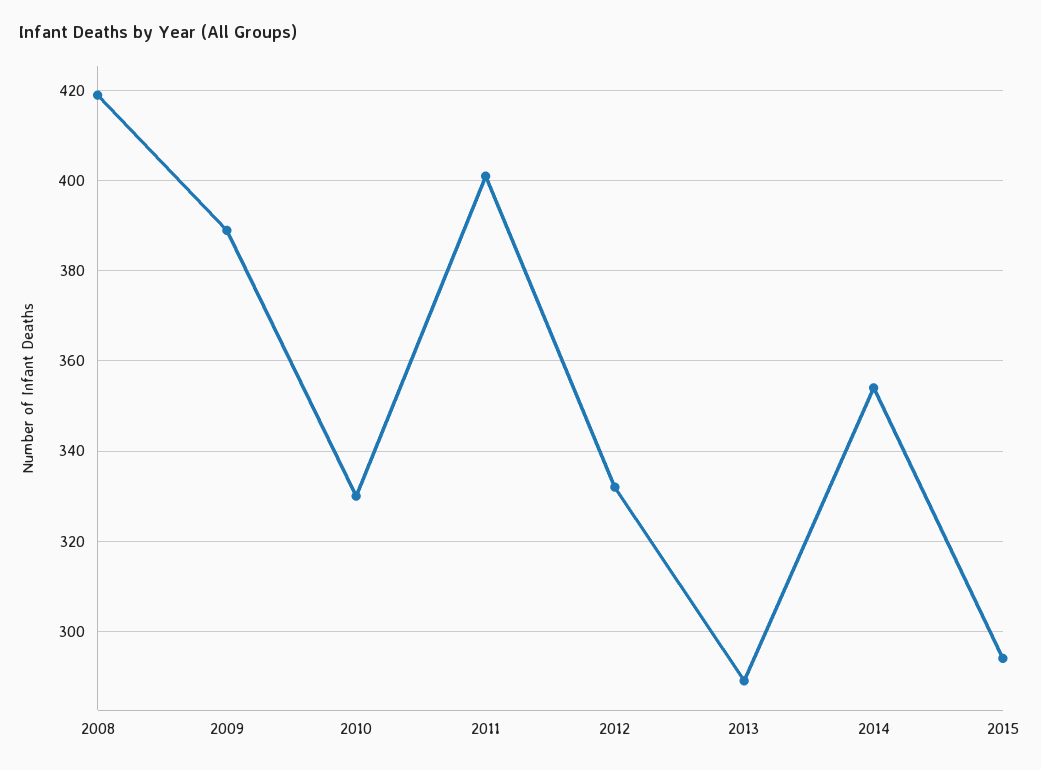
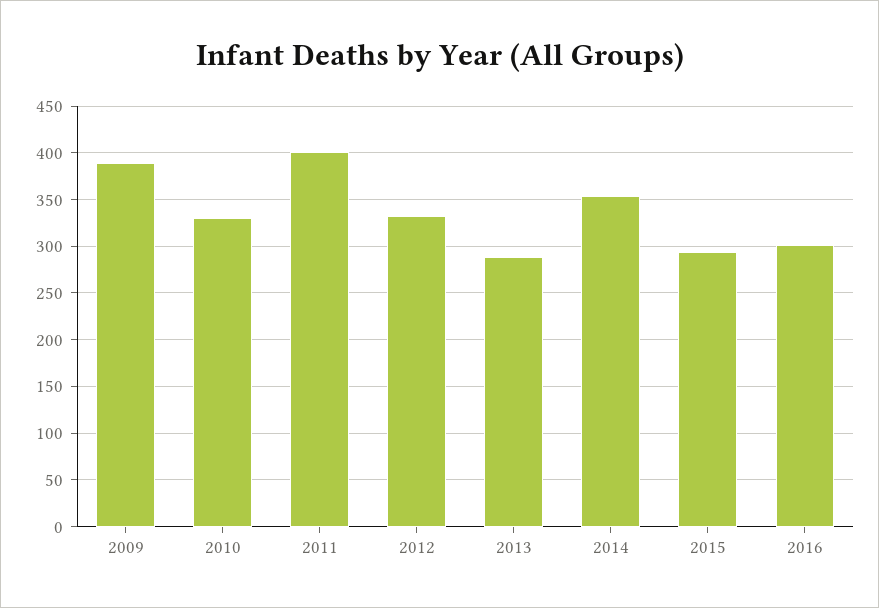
2008: 420 -> none
2016: none -> 300

